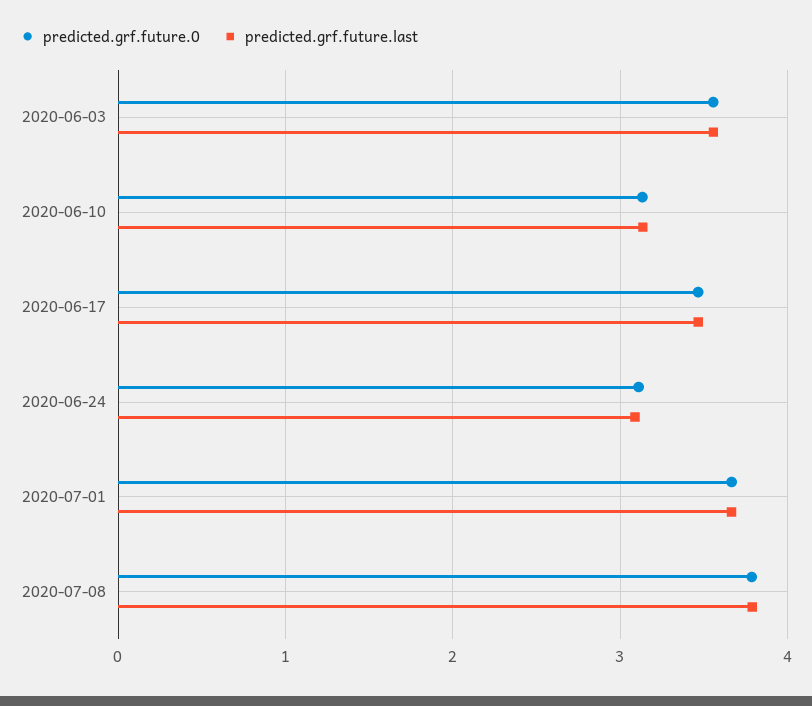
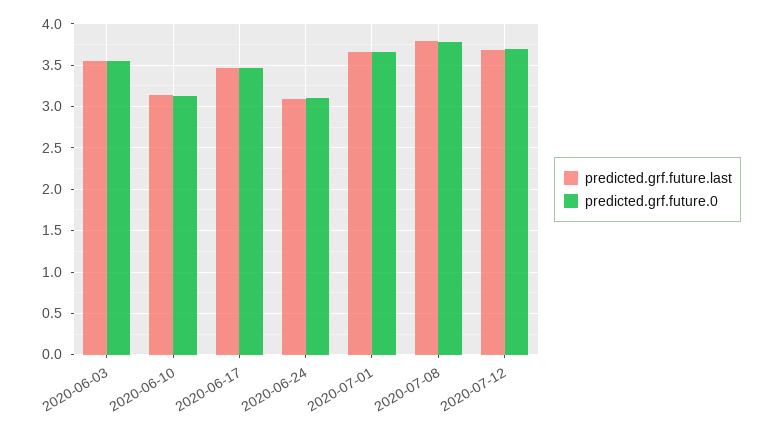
predicted.grf.future.last, 2020-07-12: none -> 3.7
predicted.grf.future.0, 2020-07-12: none -> 3.7

